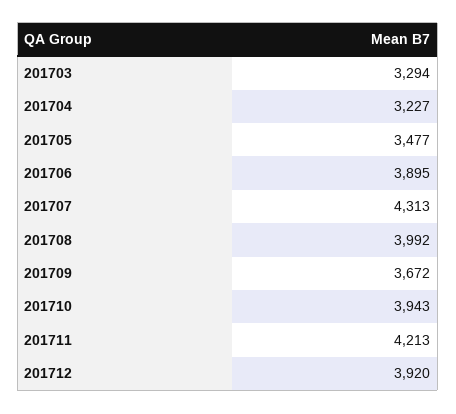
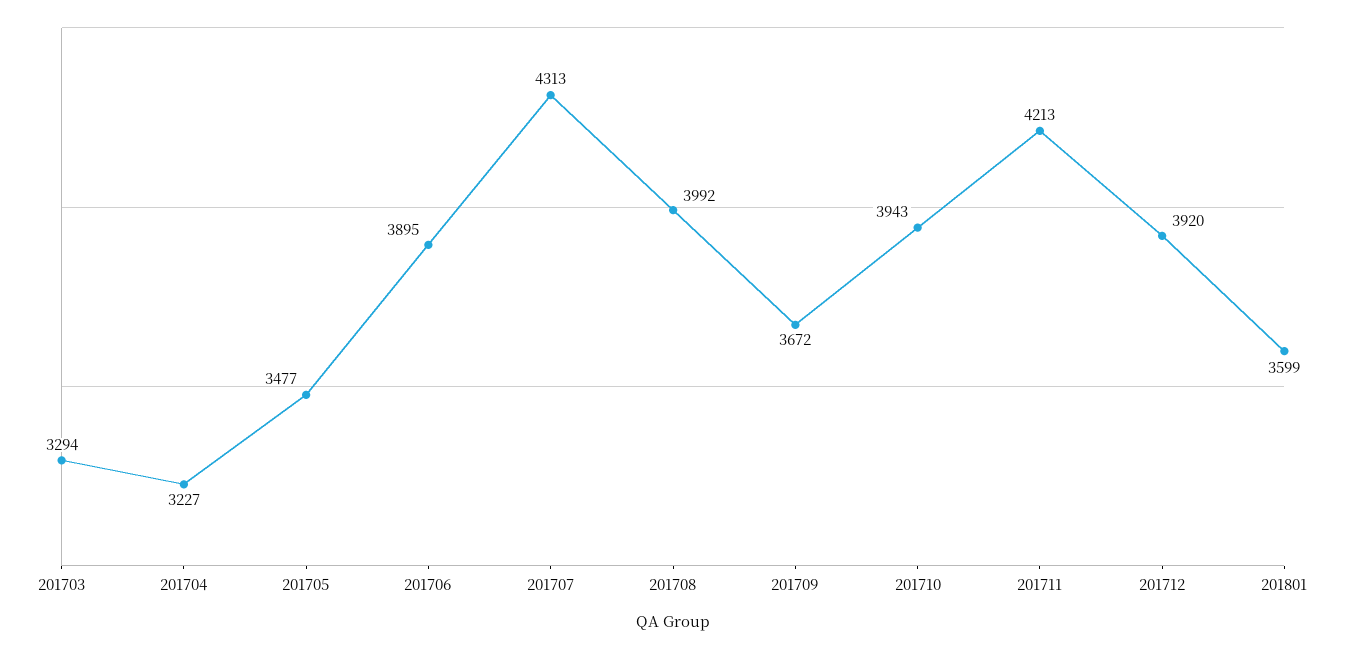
201801: none -> 3599

